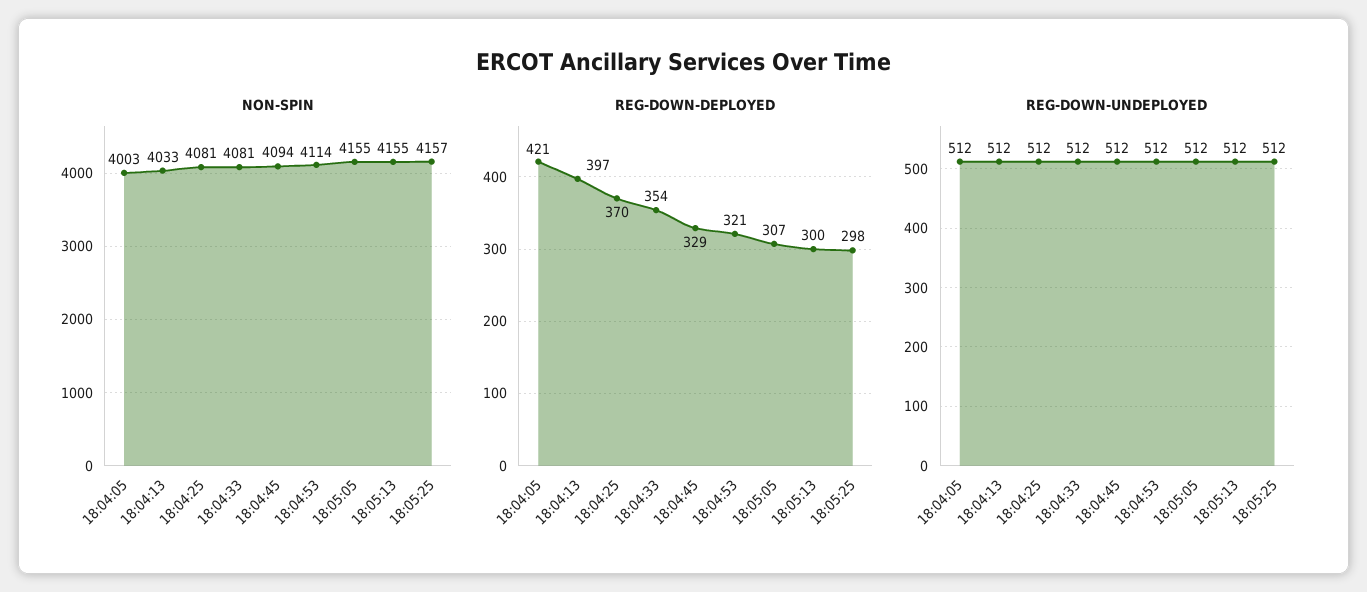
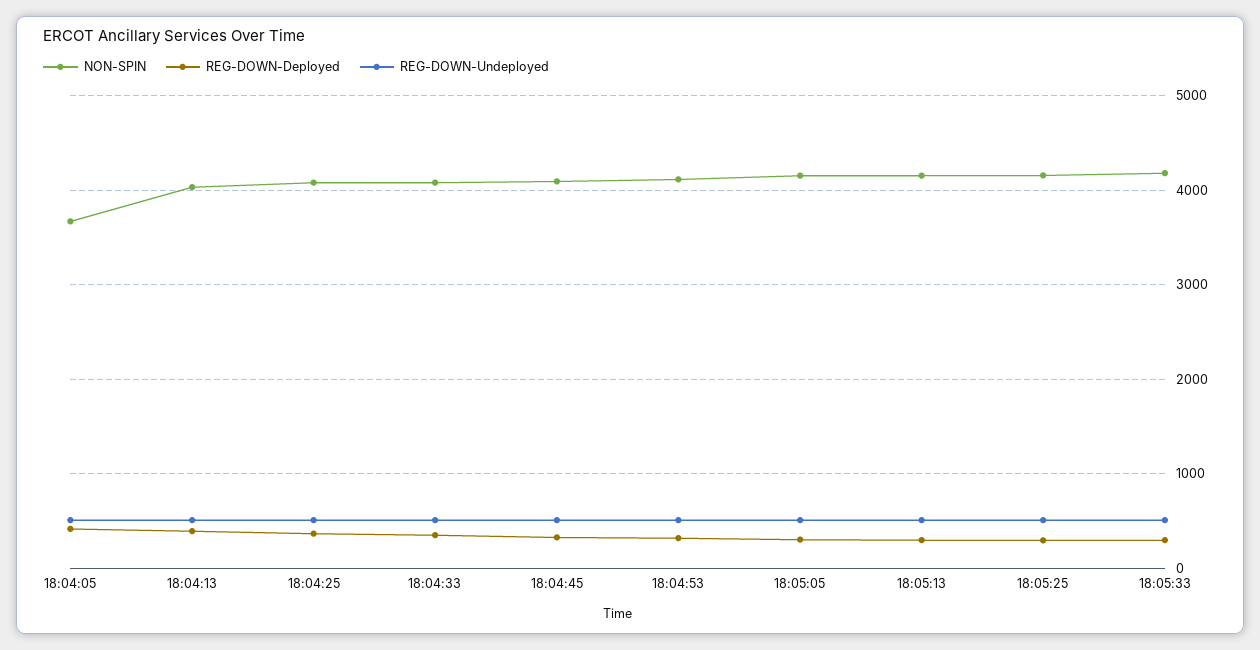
NON-SPIN, 18:04:05: 4003 -> 3700
NON-SPIN, 18:05:33: none -> 4200
REG-DOWN-DEPLOYED, 18:05:33: none -> 300
REG-DOWN-UNDEPLOYED, 18:05:33: none -> 500

